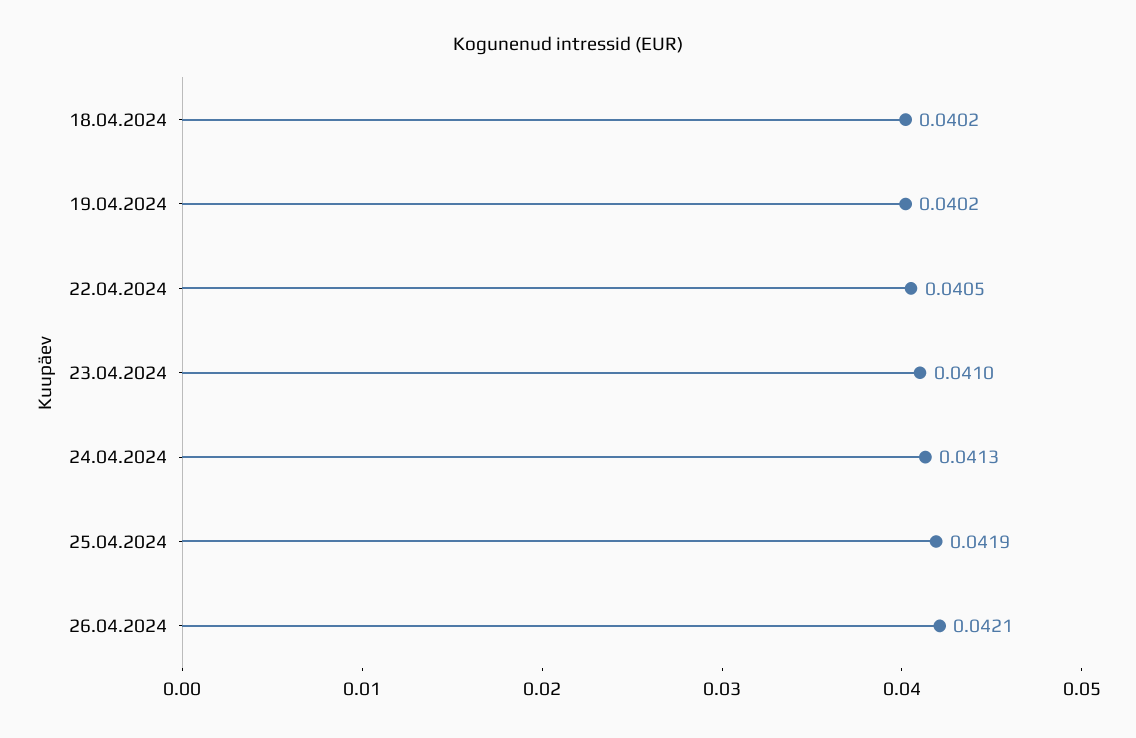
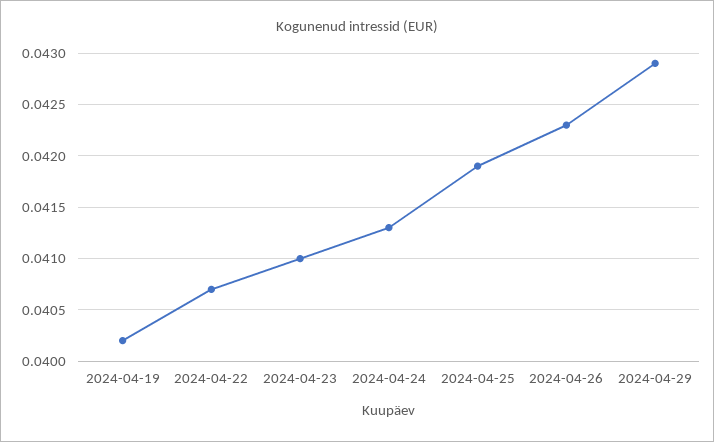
18.04.2024: 0.0402 -> none
22.04.2024: 0.0405 -> 0.0407
26.04.2024: 0.0421 -> 0.0423
2024-04-29: none -> 0.0429

